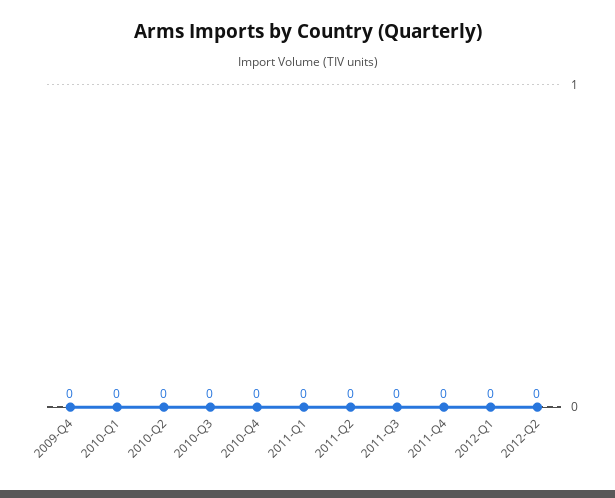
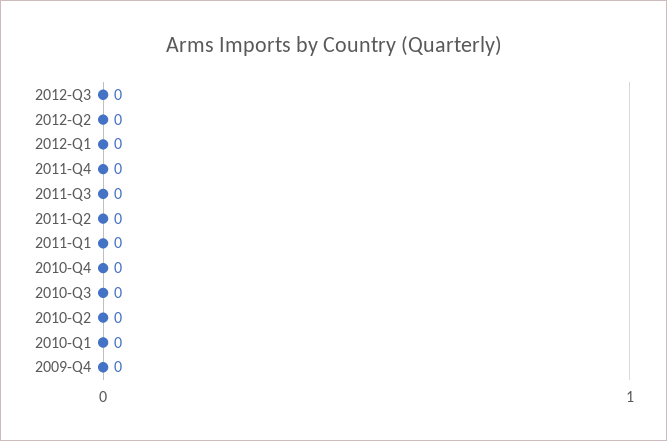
2012-Q3: none -> 0

